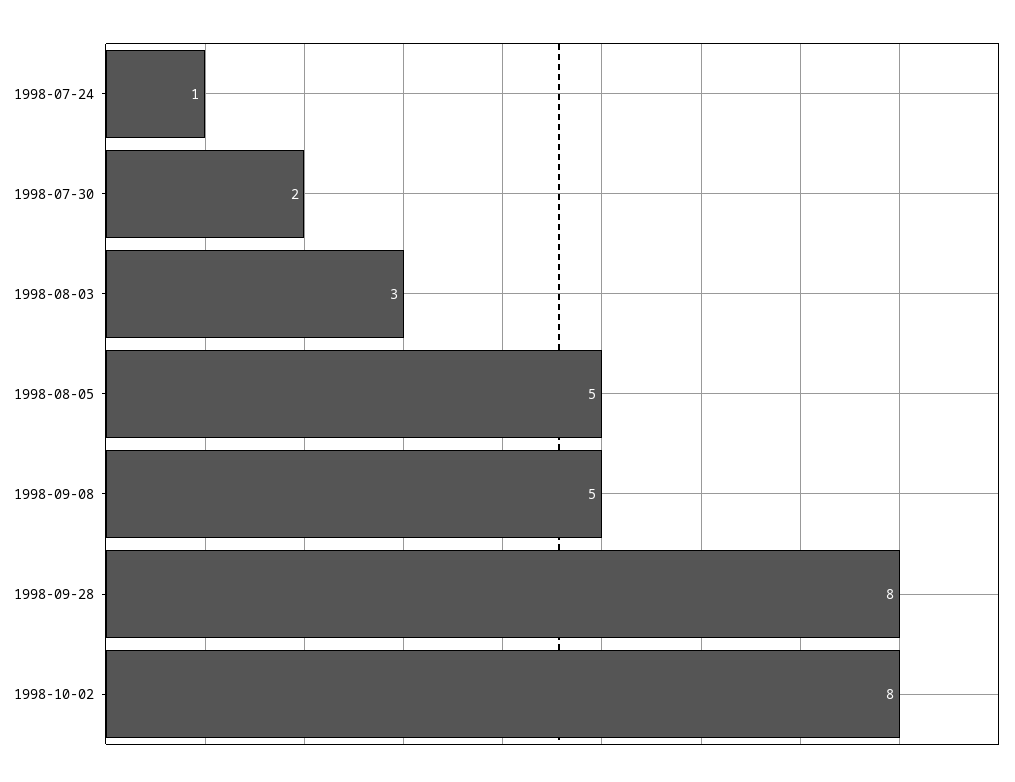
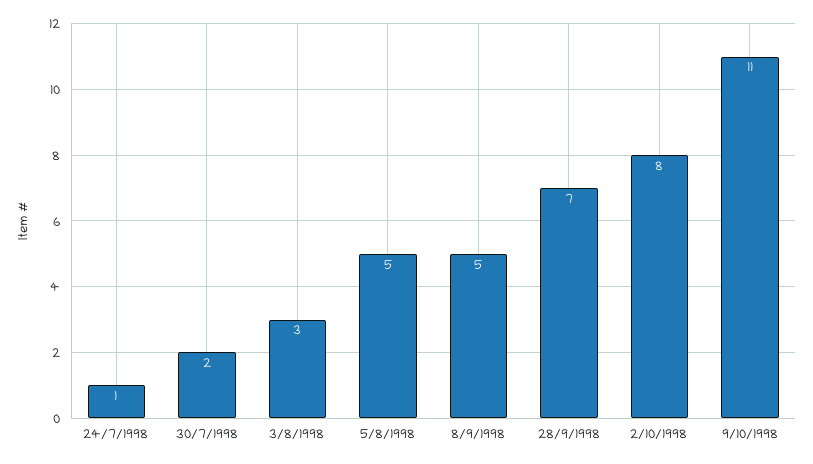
1998-09-28: 8 -> 7
9/10/1998: none -> 11

